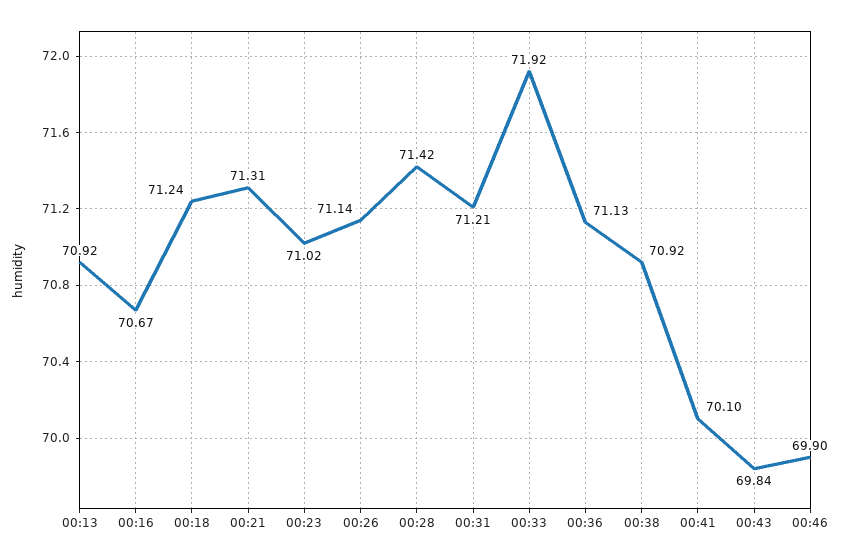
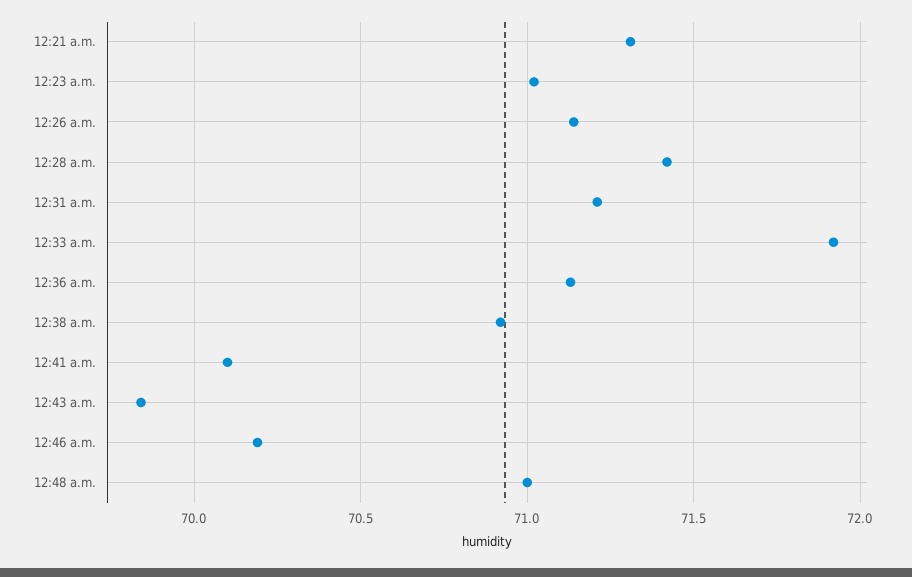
00:13: 70.92 -> none
00:16: 70.67 -> none
00:18: 71.24 -> none
00:46: 69.9 -> 70.2
12:48 a.m.: none -> 71

